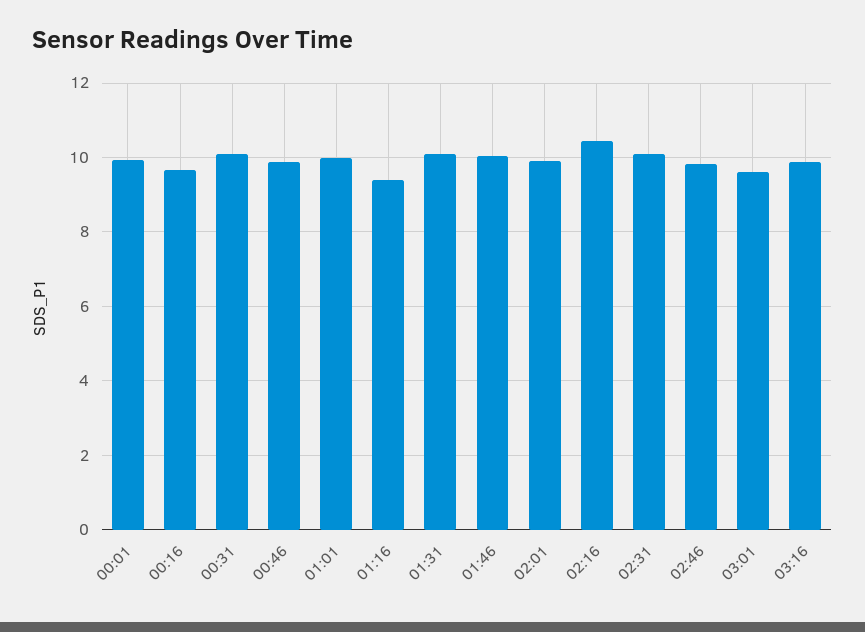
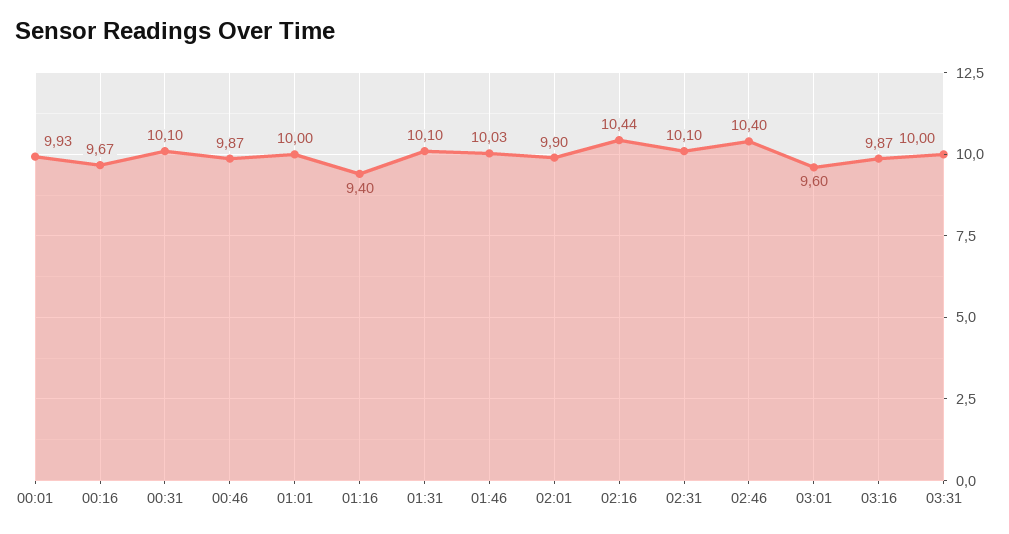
02:46: 9.8 -> 10.4
03:31: none -> 10

